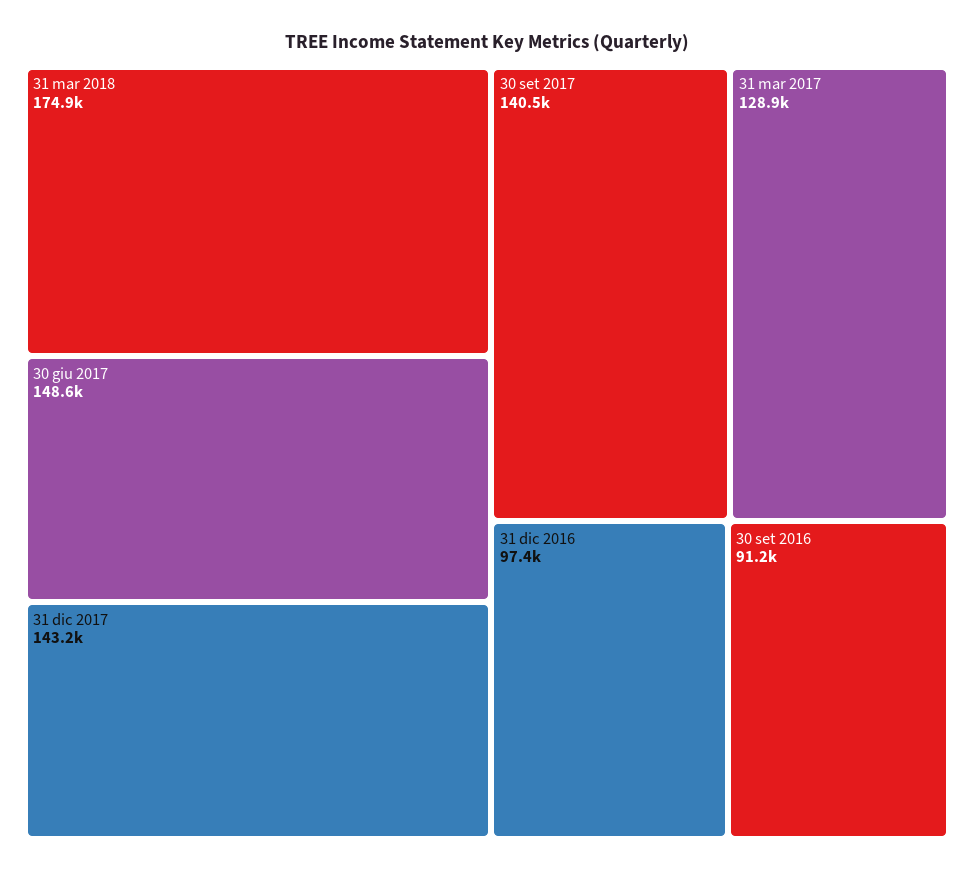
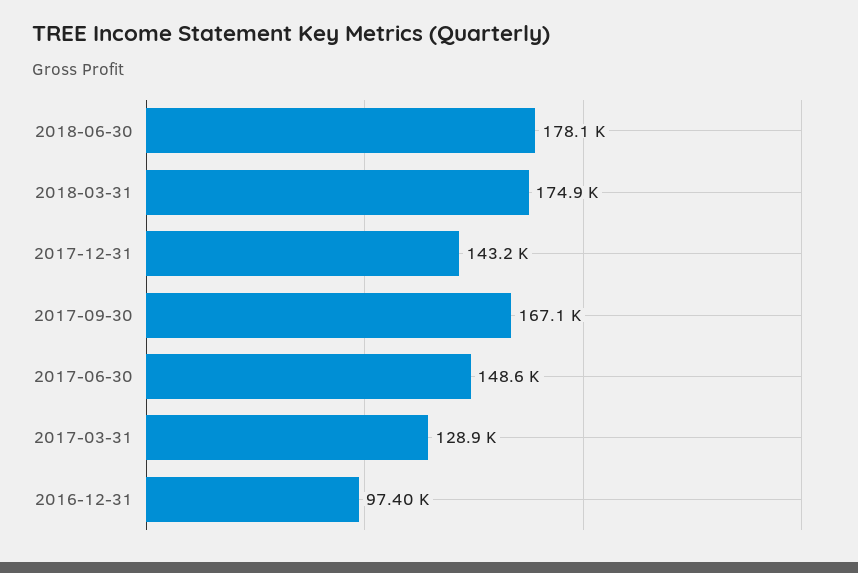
30 set 2017: 140500 -> 167100
30 set 2016: 91200 -> none
2018-06-30: none -> 178100

